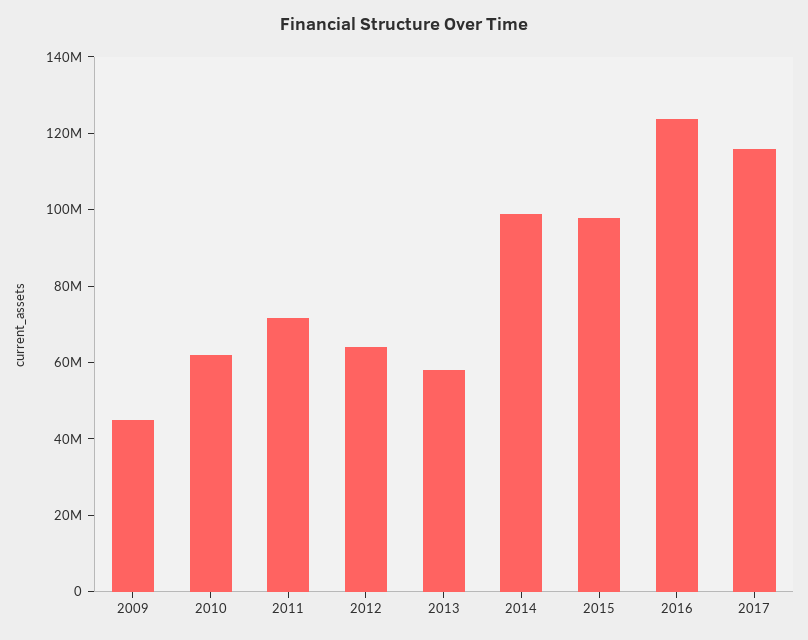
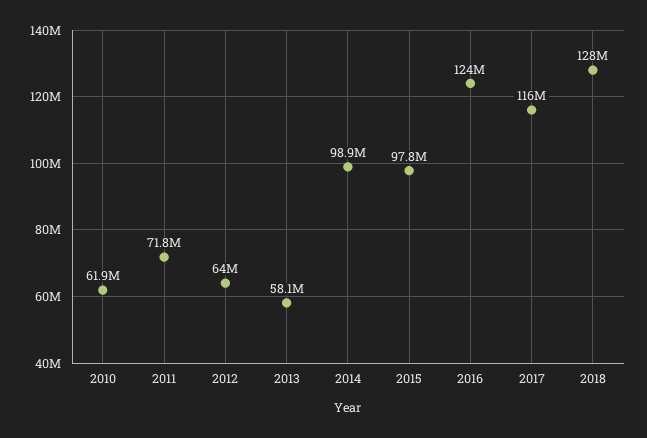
2009: 45000000 -> none
2018: none -> 128000000

